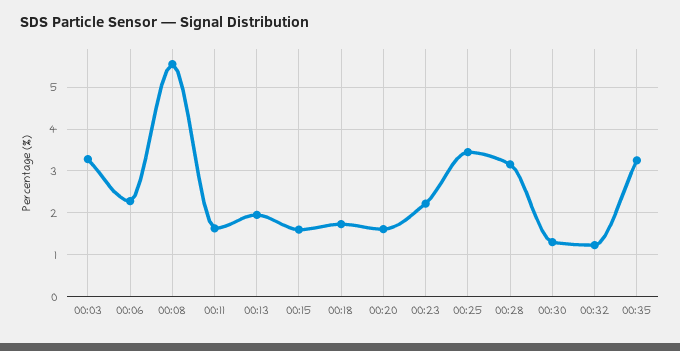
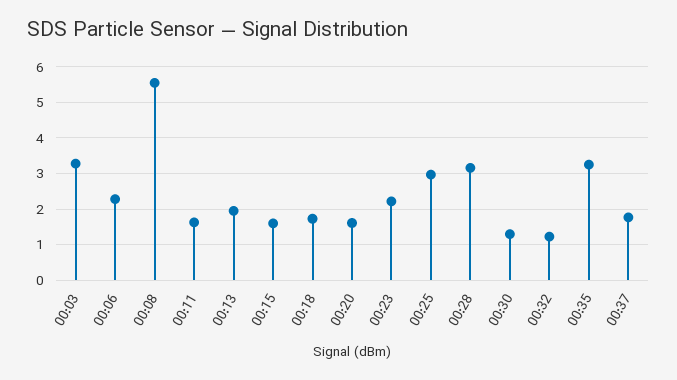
00:25: 3.4 -> 3
00:37: none -> 1.8

